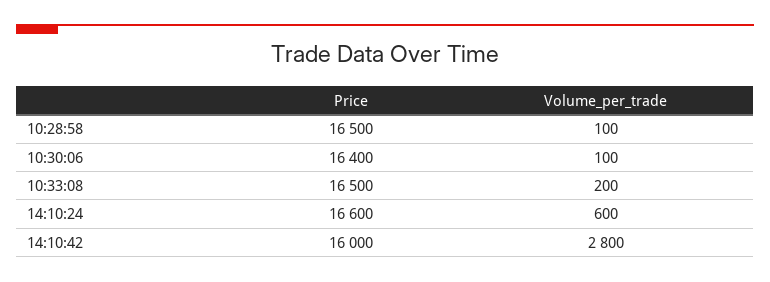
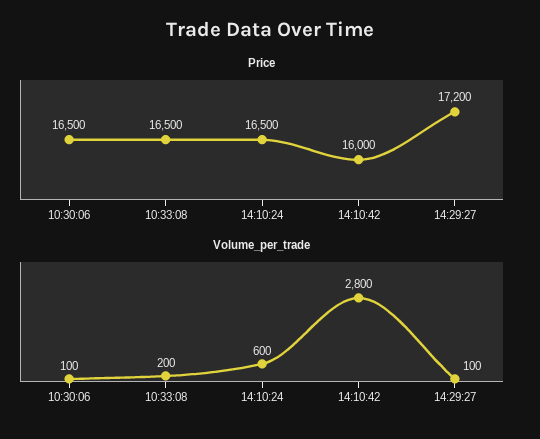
Price, 10:28:58: 16500 -> none
Volume_per_trade, 10:28:58: 100 -> none
Price, 10:30:06: 16400 -> 16500
Price, 14:10:24: 16600 -> 16500
Price, 14:29:27: none -> 17200
Volume_per_trade, 14:29:27: none -> 100

